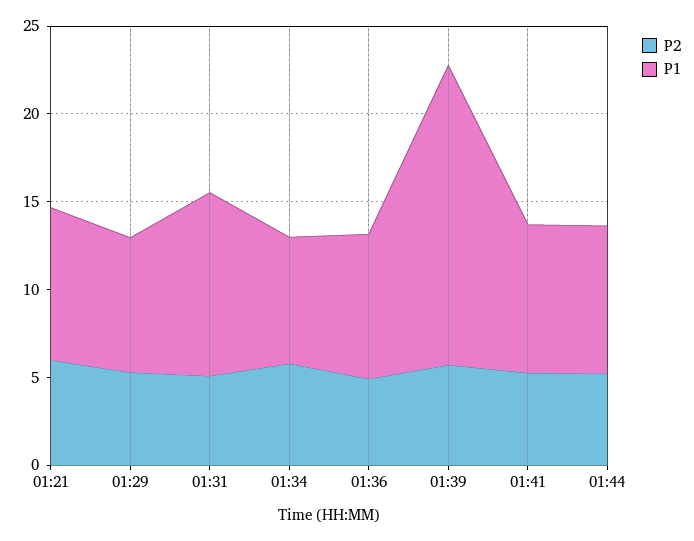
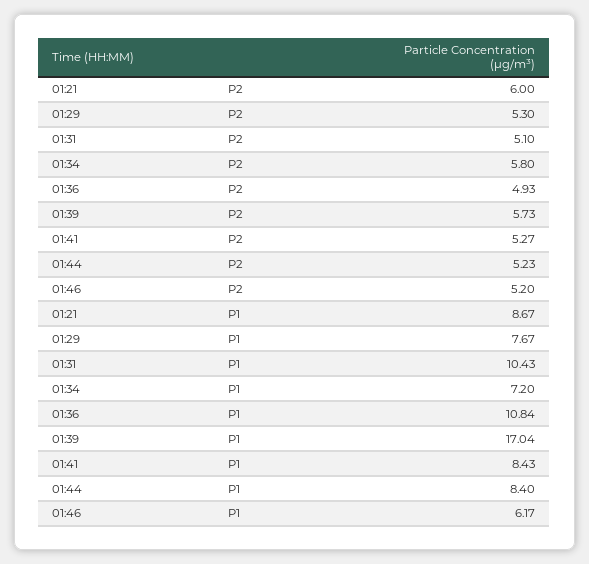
P1, 01:36: 8 -> 10.84
P2, 01:46: none -> 5.2
P1, 01:46: none -> 6.17

